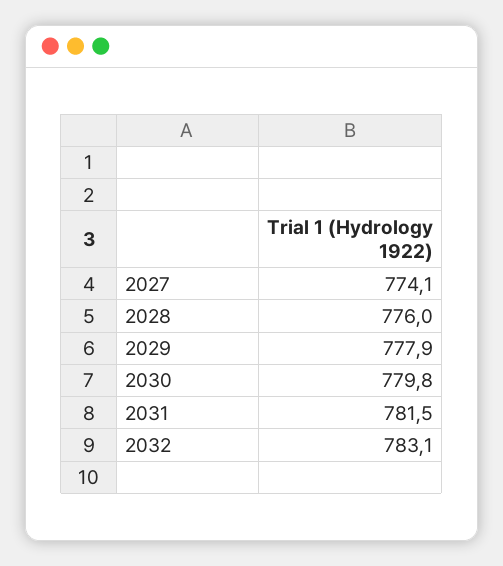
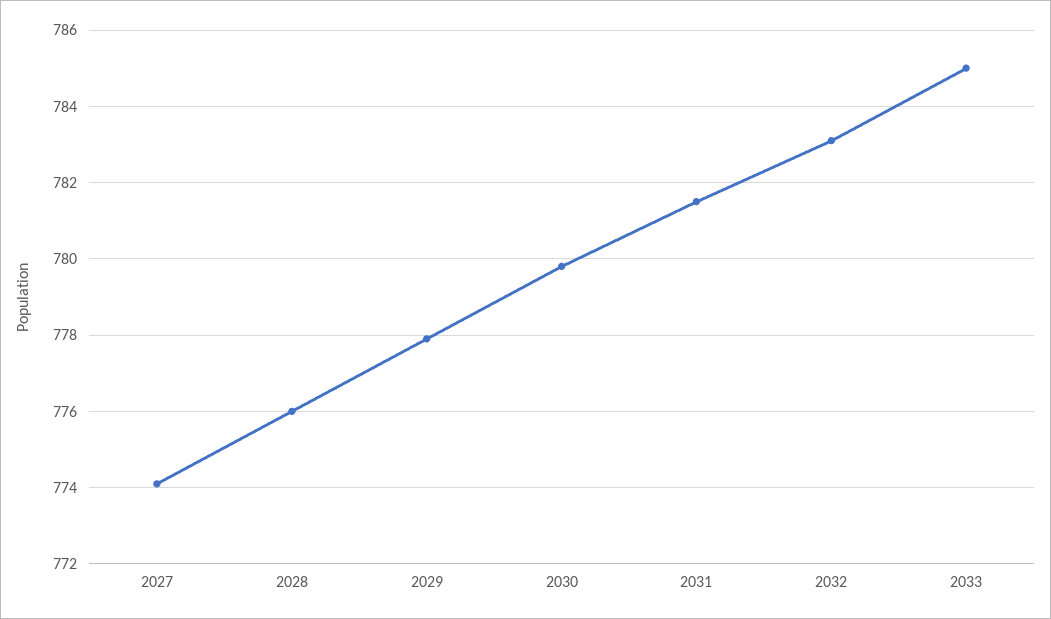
2033: none -> 785

